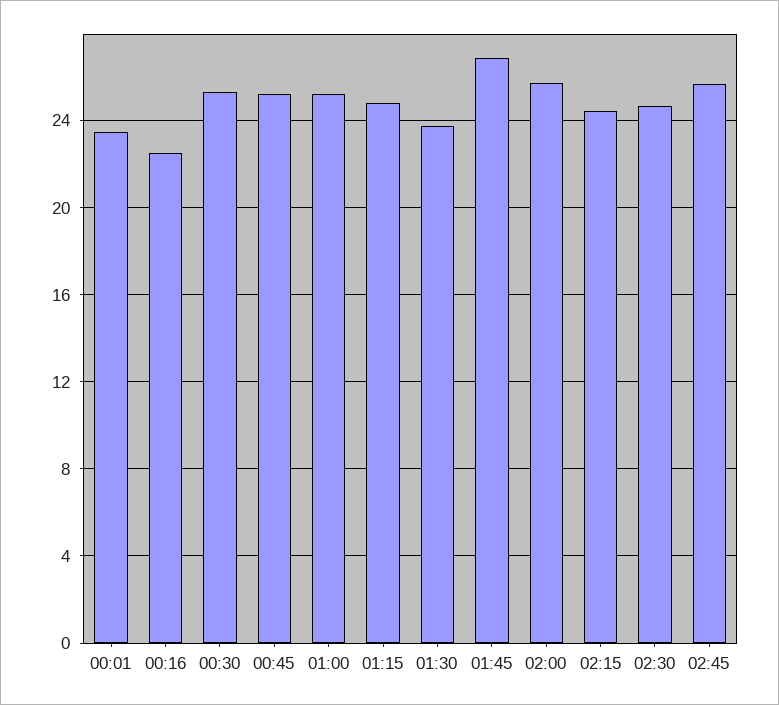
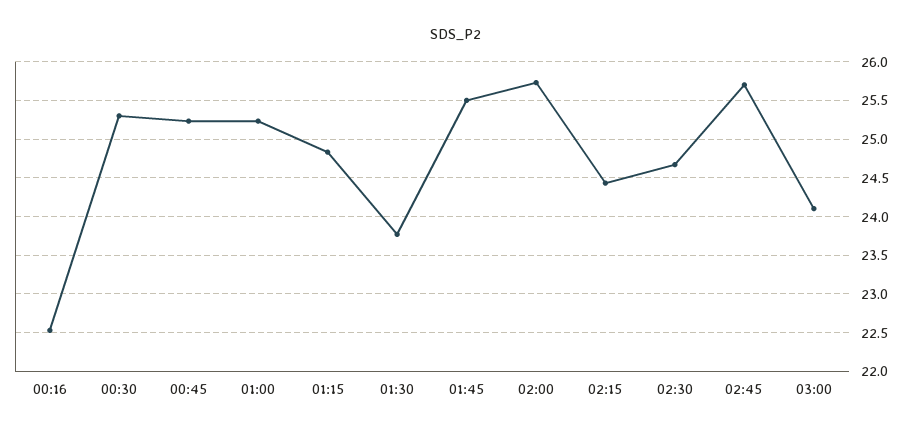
00:01: 23.5 -> none
01:45: 27 -> 25.5
03:00: none -> 24.1

